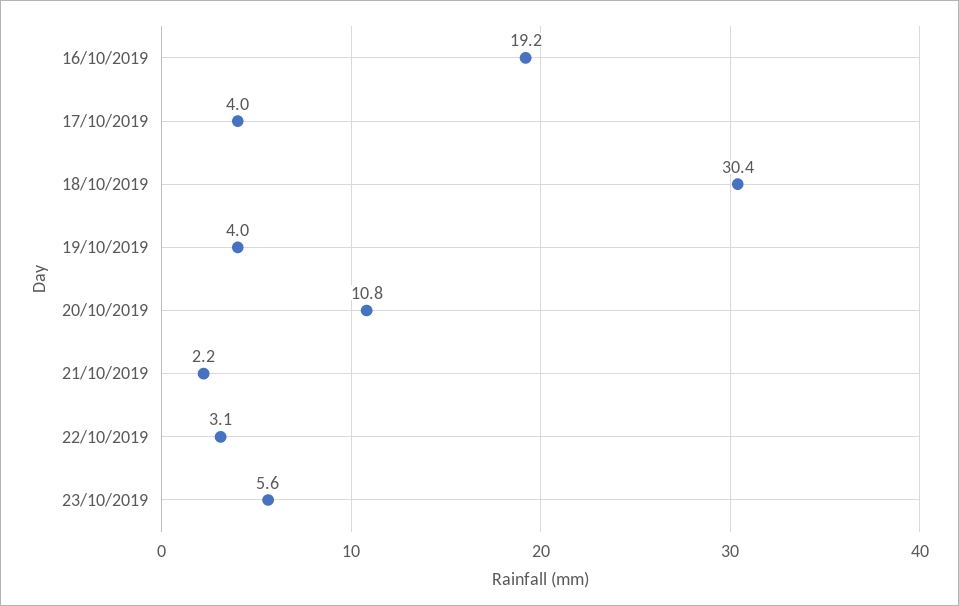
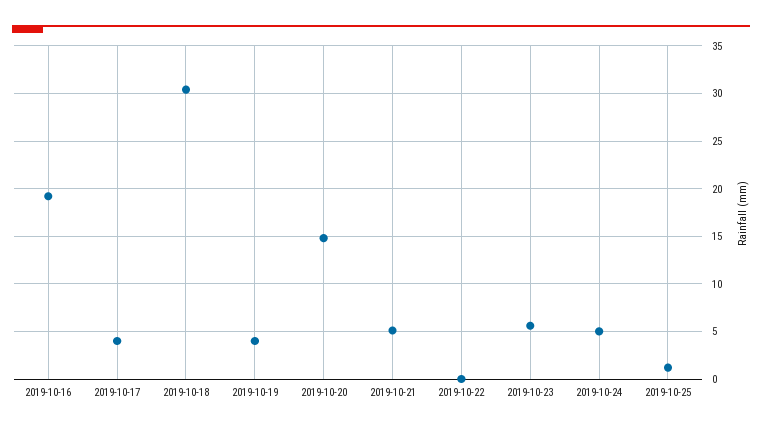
20/10/2019: 10.8 -> 15
21/10/2019: 2.2 -> 5
22/10/2019: 3.1 -> 0
2019-10-24: none -> 5
2019-10-25: none -> 1

